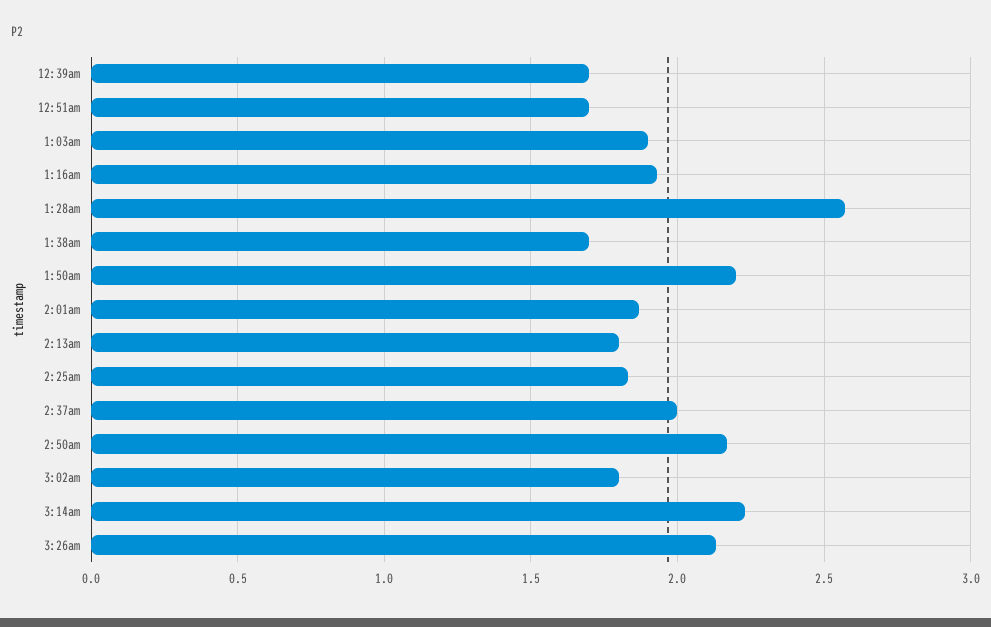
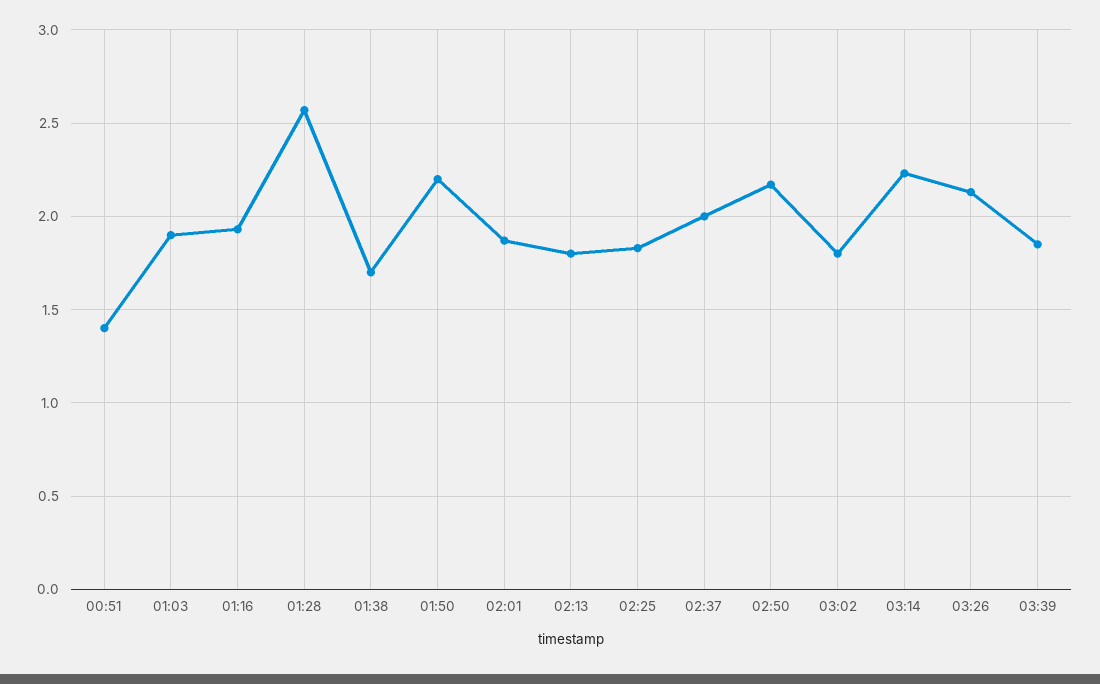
12:39am: 1.7 -> none
12:51am: 1.7 -> 1.4
03:39: none -> 1.85

